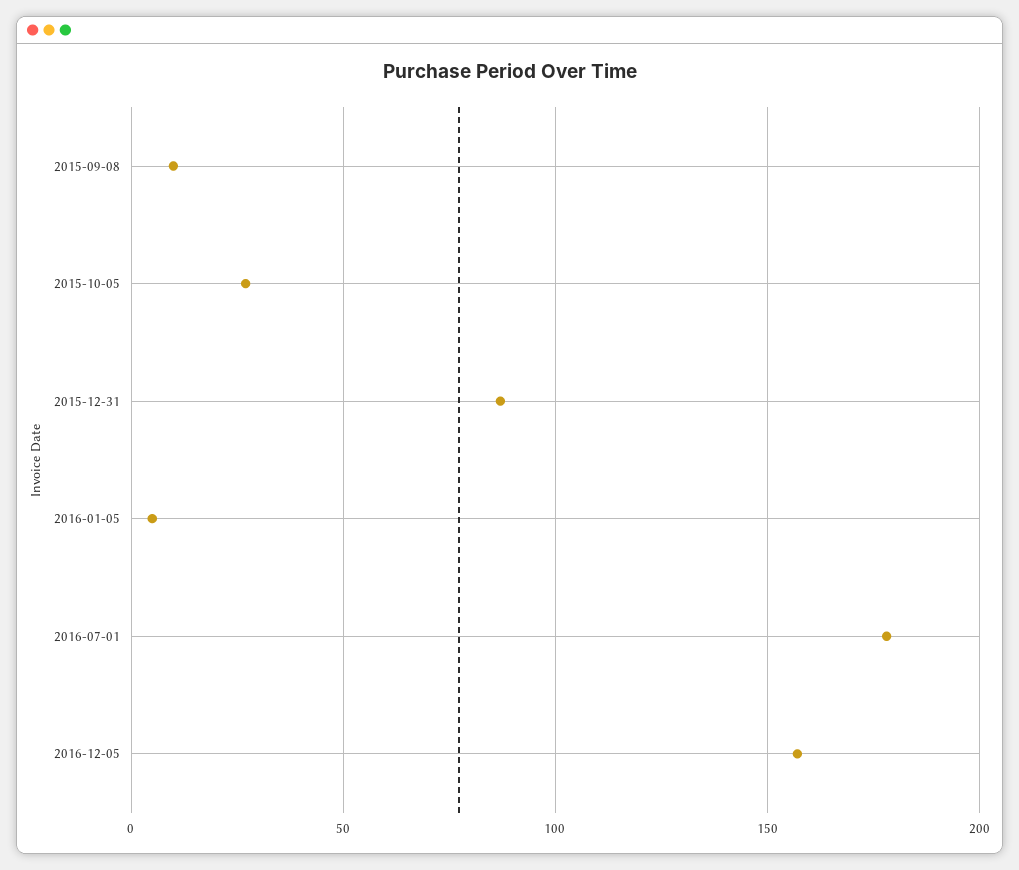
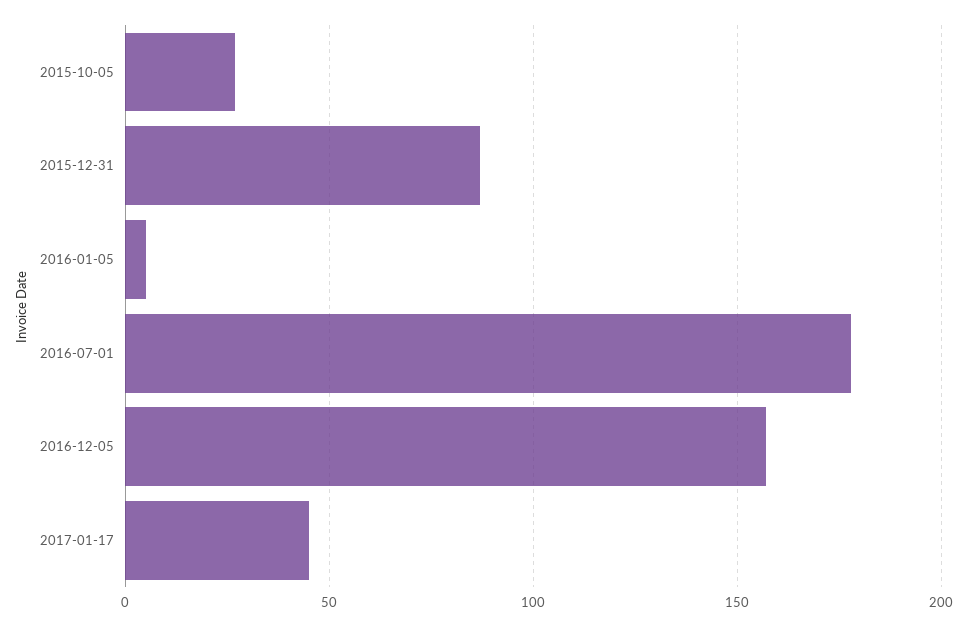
2015-09-08: 10 -> none
2017-01-17: none -> 45

